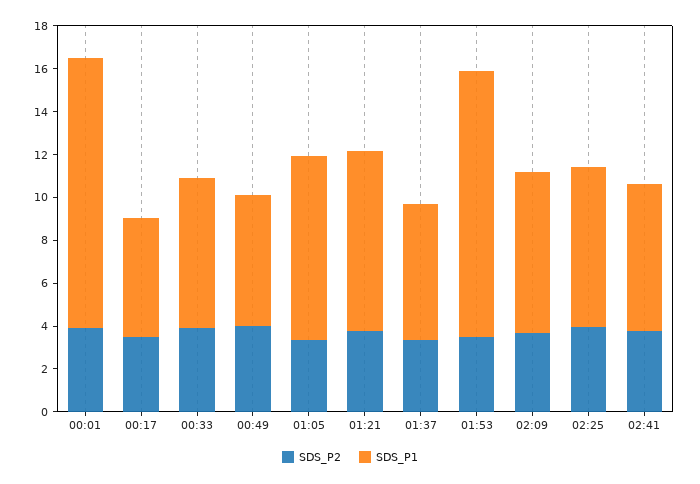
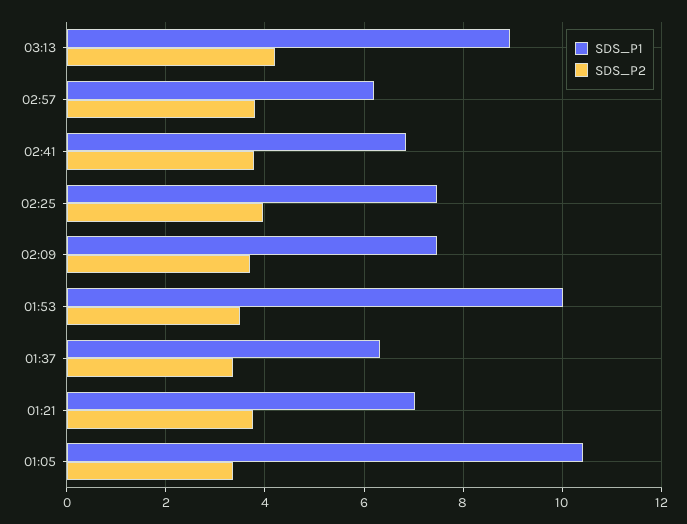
SDS_P2, 00:01: 4 -> none
SDS_P1, 00:01: 12.5 -> none
SDS_P2, 00:17: 3.5 -> none
SDS_P1, 00:17: 5.5 -> none
SDS_P2, 00:33: 4 -> none
SDS_P1, 00:33: 7 -> none
SDS_P2, 00:49: 4 -> none
SDS_P1, 00:49: 6 -> none
SDS_P1, 01:05: 8.5 -> 10.4
SDS_P1, 01:21: 8.5 -> 7
SDS_P1, 01:53: 12.5 -> 10
SDS_P1, 03:13: none -> 9
SDS_P2, 03:13: none -> 4.2
SDS_P1, 02:57: none -> 6.2
SDS_P2, 02:57: none -> 3.8

